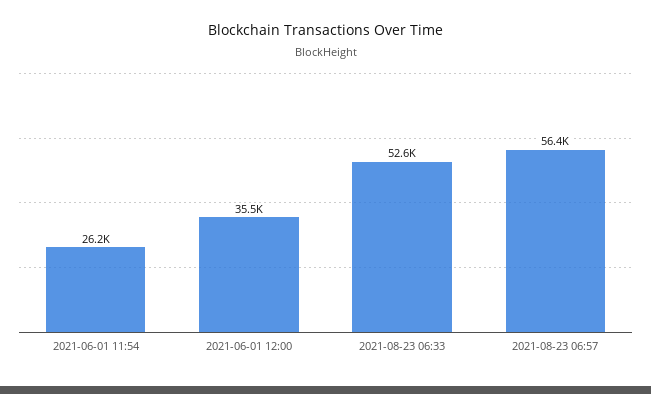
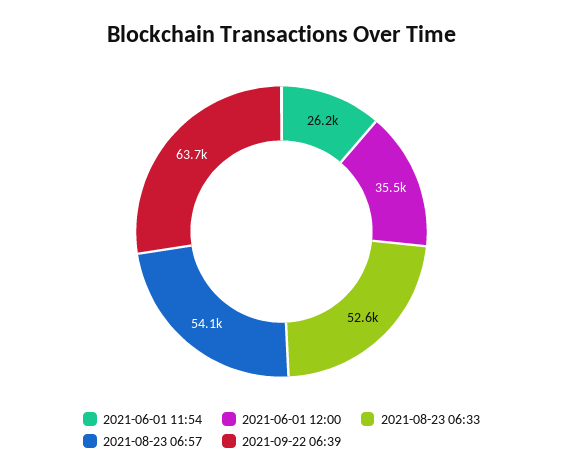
2021-08-23 06:57: 56400 -> 54100
2021-09-22 06:39: none -> 63700

